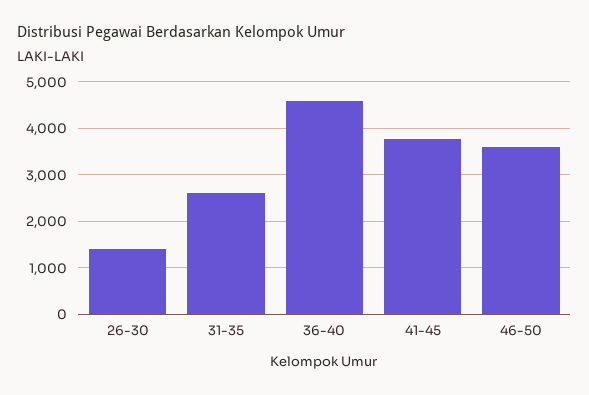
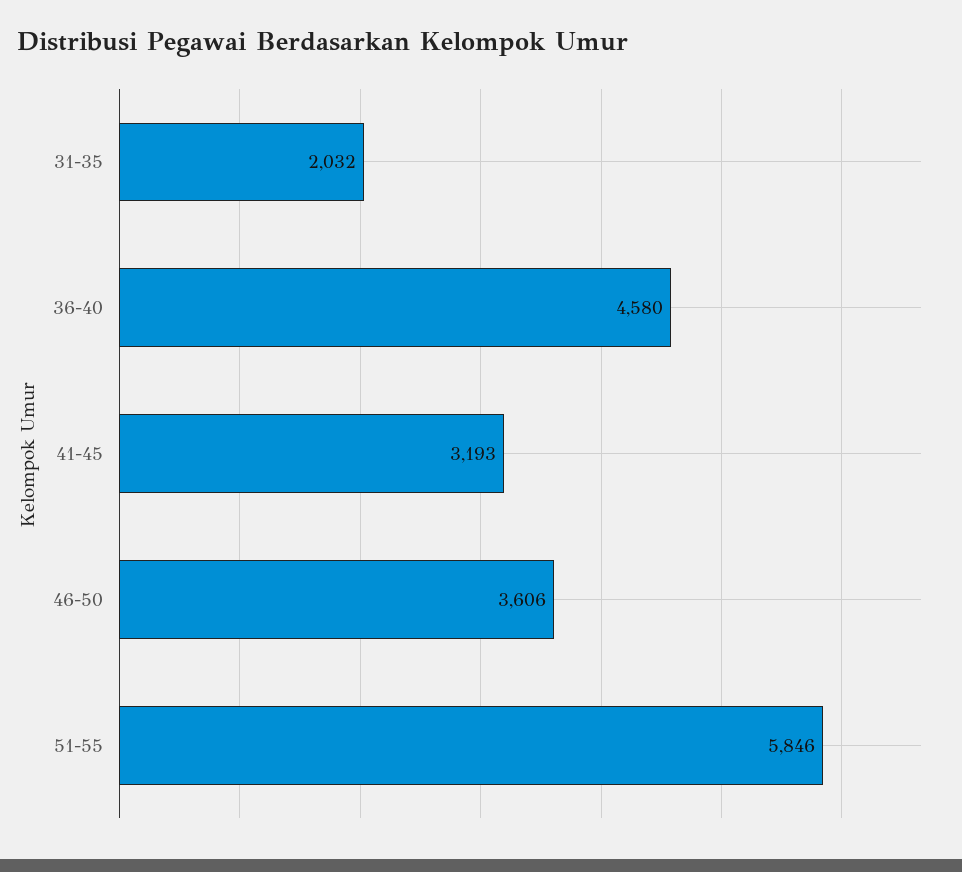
26-30: 1400 -> none
31-35: 2600 -> 2032
41-45: 3800 -> 3193
51-55: none -> 5846

